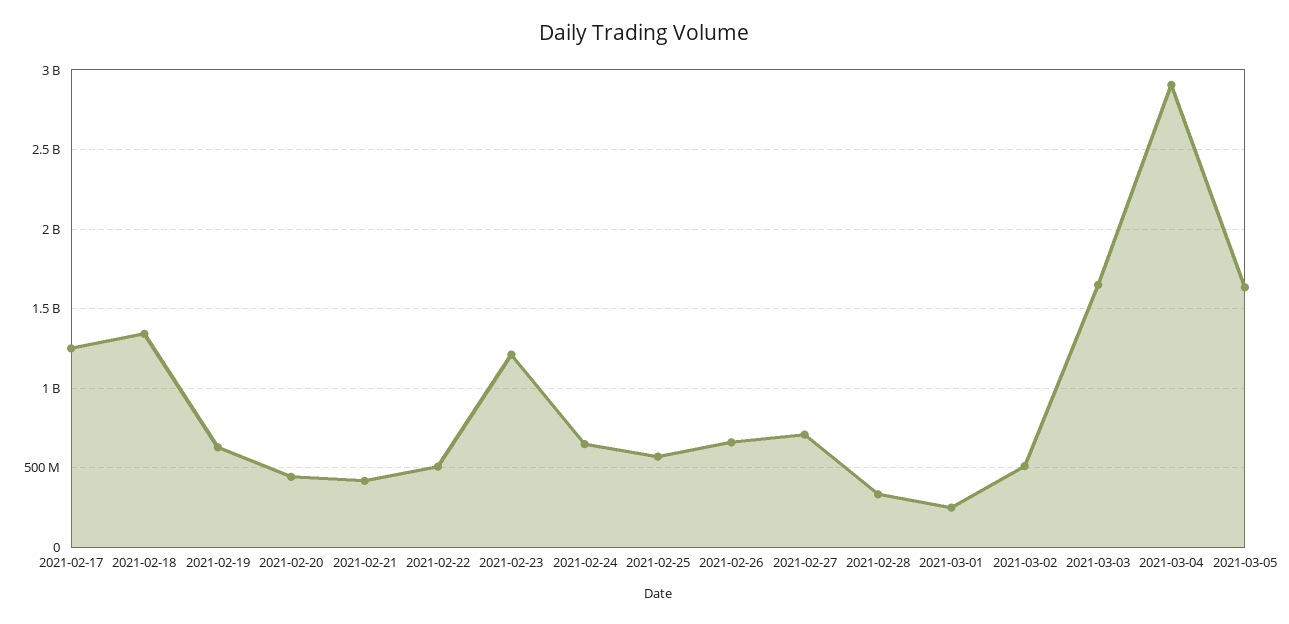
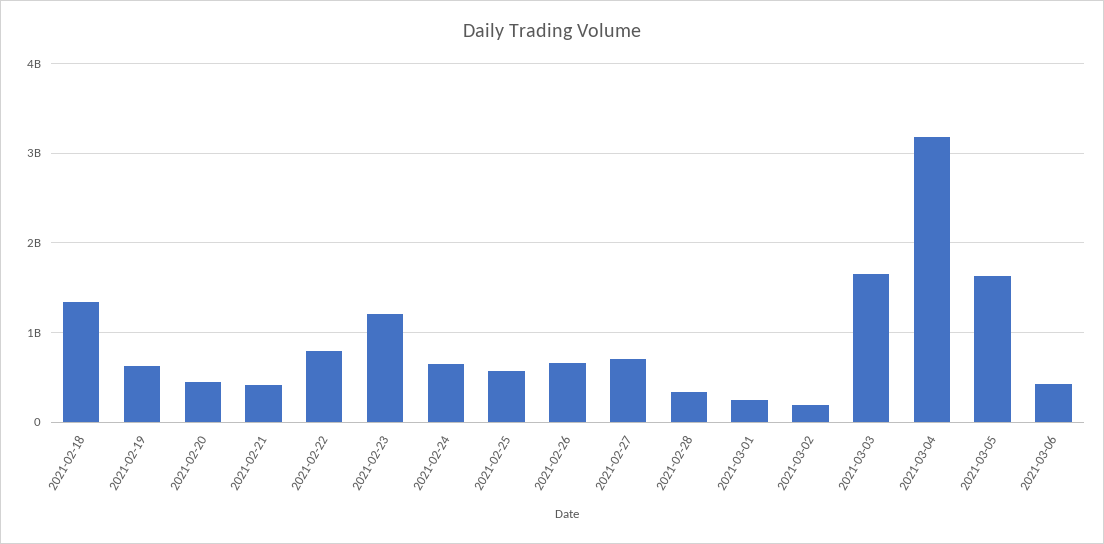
2021-02-17: 1250000000 -> none
2021-02-22: 500000000 -> 800000000
2021-03-02: 500000000 -> 200000000
2021-03-04: 2900000000 -> 3200000000
2021-03-06: none -> 400000000

